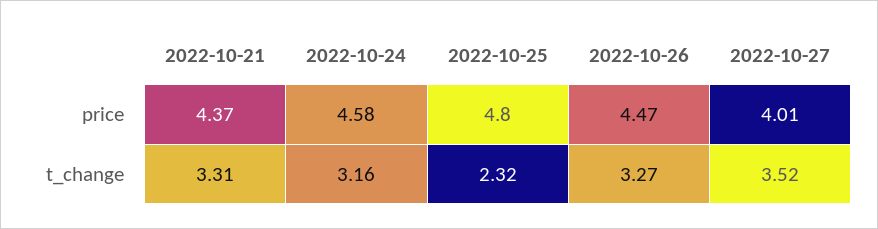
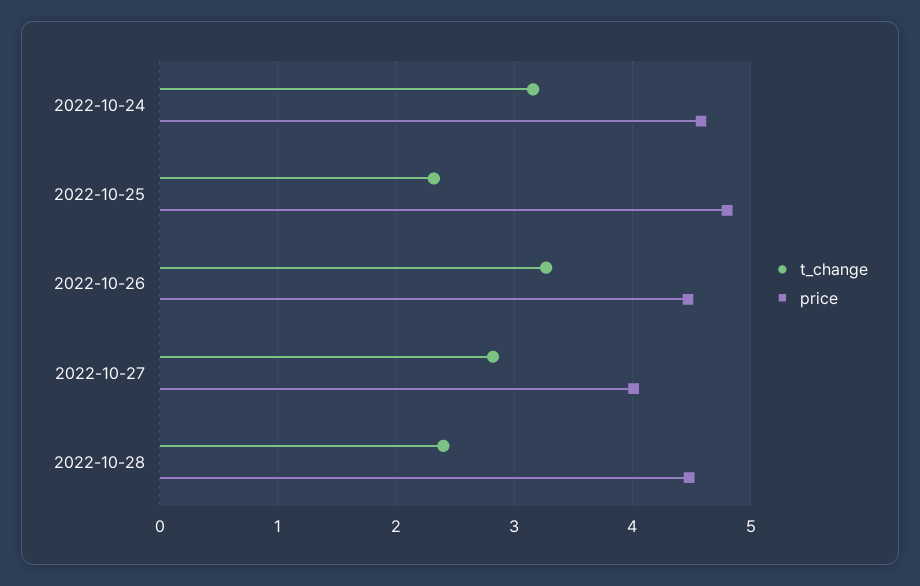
price, 2022-10-21: 4.37 -> none
t_change, 2022-10-21: 3.31 -> none
t_change, 2022-10-27: 3.52 -> 2.8
t_change, 2022-10-28: none -> 2.4
price, 2022-10-28: none -> 4.5

